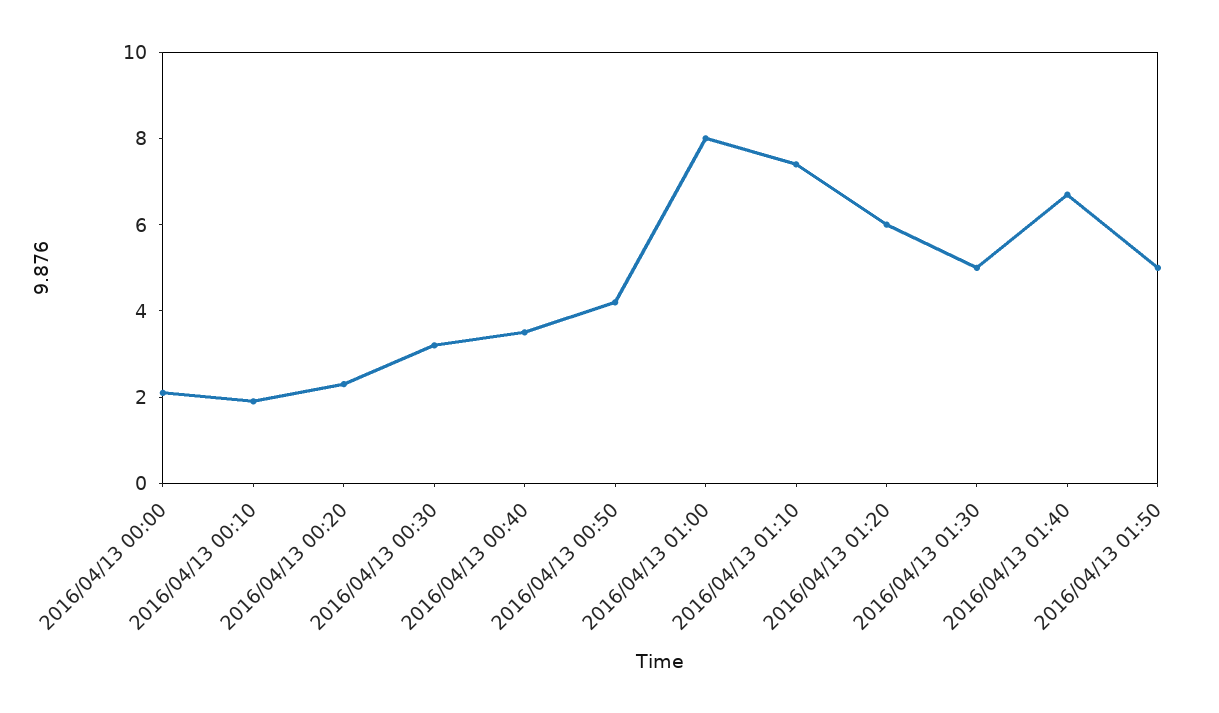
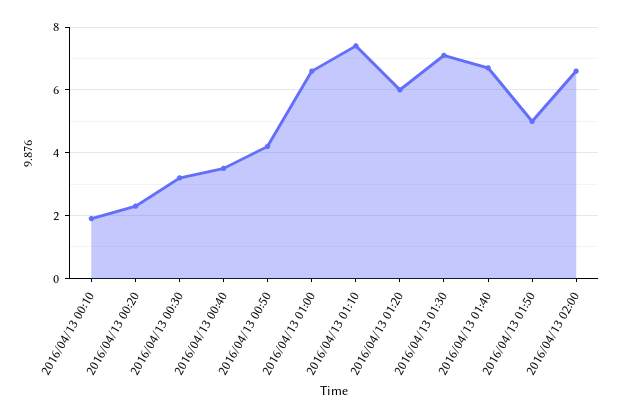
2016/04/13 00:00: 2 -> none
2016/04/13 01:00: 8 -> 6.5
2016/04/13 01:30: 5 -> 7
2016/04/13 02:00: none -> 6.5

